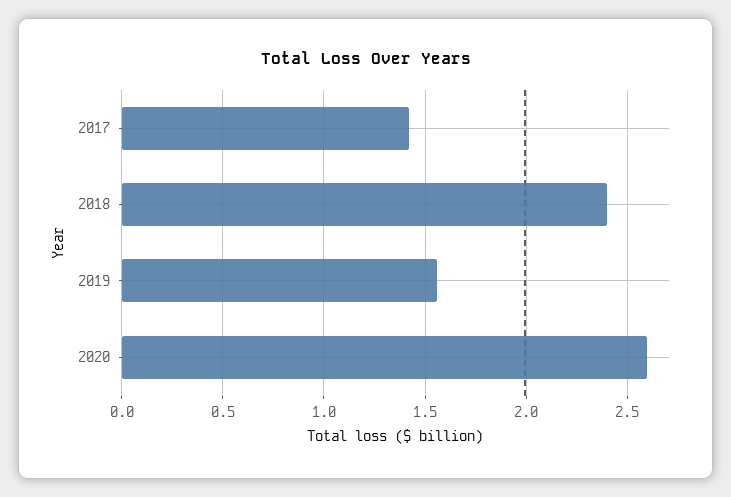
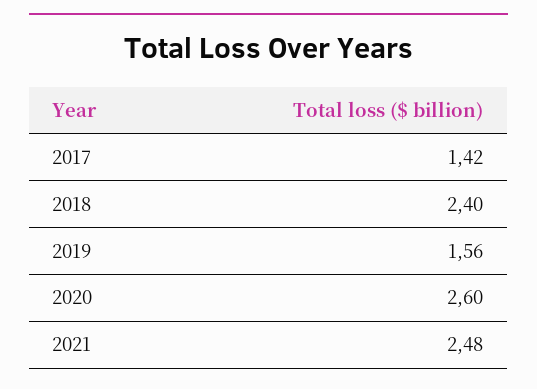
2021: none -> 2.48

